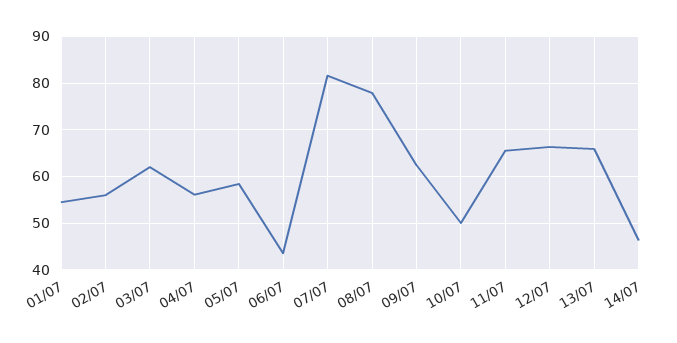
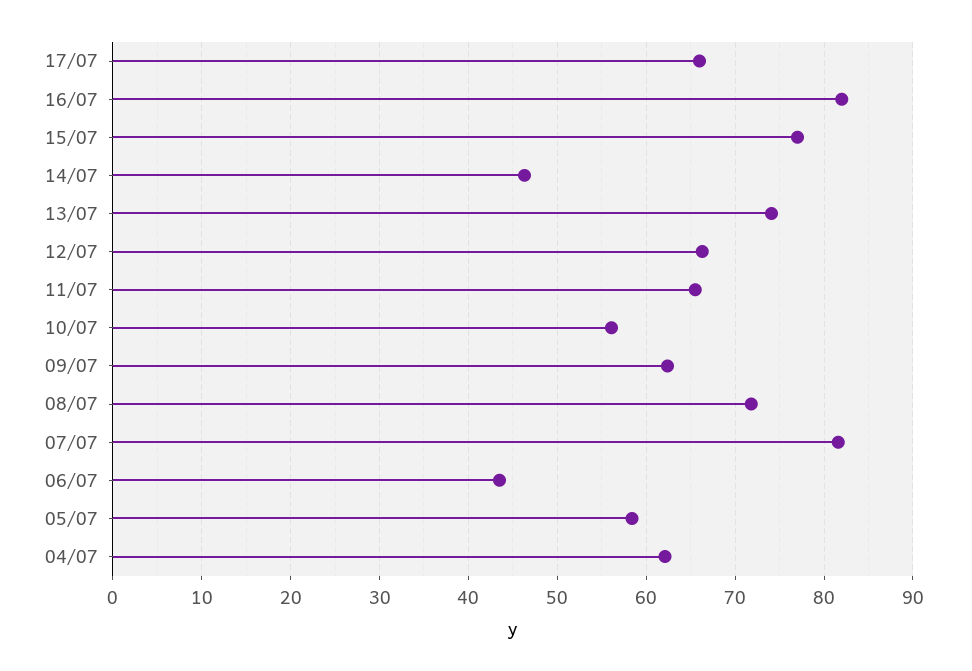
01/07: 54 -> none
02/07: 56 -> none
03/07: 62 -> none
04/07: 56 -> 62
08/07: 78 -> 72
10/07: 50 -> 56
13/07: 66 -> 74
17/07: none -> 66
16/07: none -> 82
15/07: none -> 77

